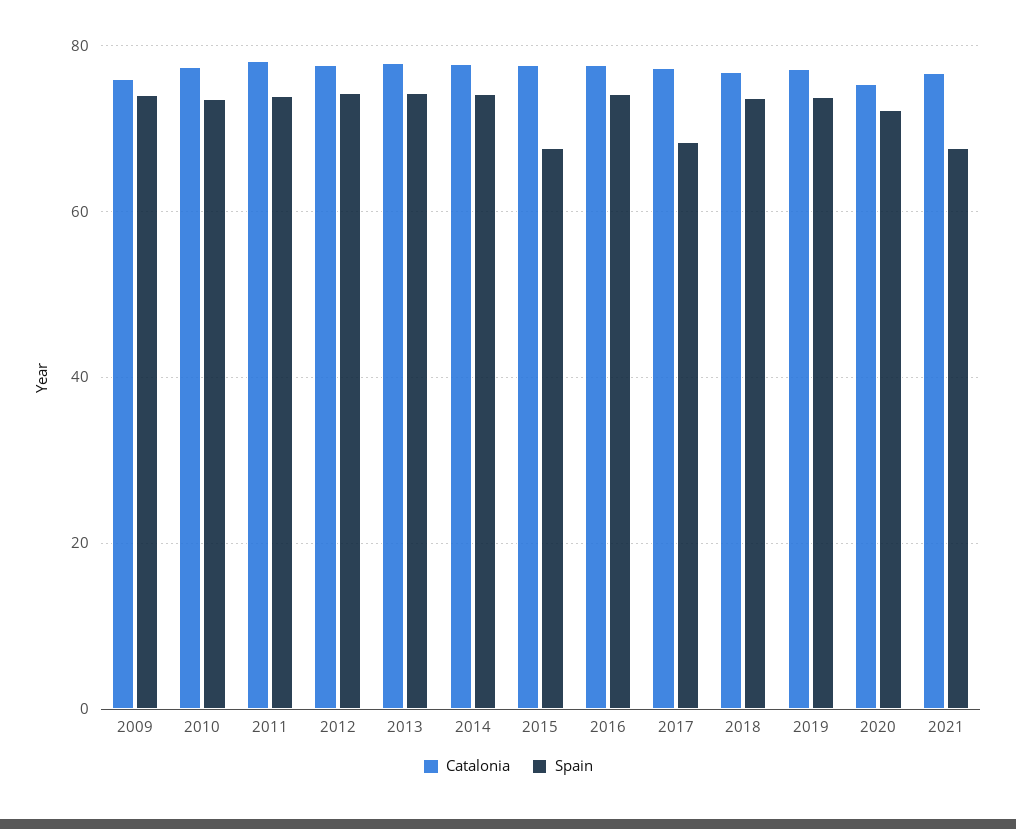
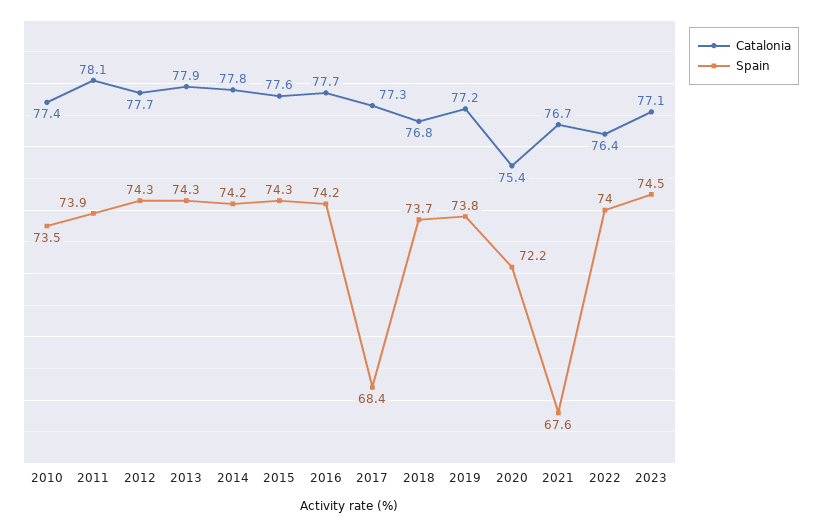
Catalonia, 2009: 76 -> none
Spain, 2009: 74 -> none
Spain, 2015: 68 -> 74.3
Catalonia, 2022: none -> 76.4
Spain, 2022: none -> 74
Catalonia, 2023: none -> 77.1
Spain, 2023: none -> 74.5

